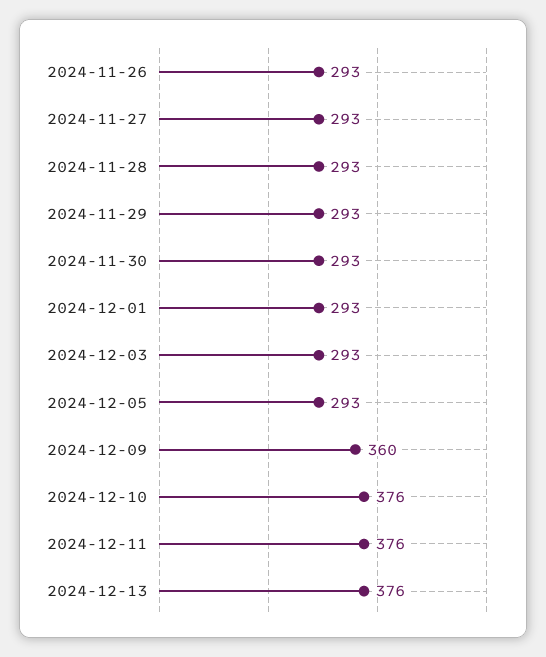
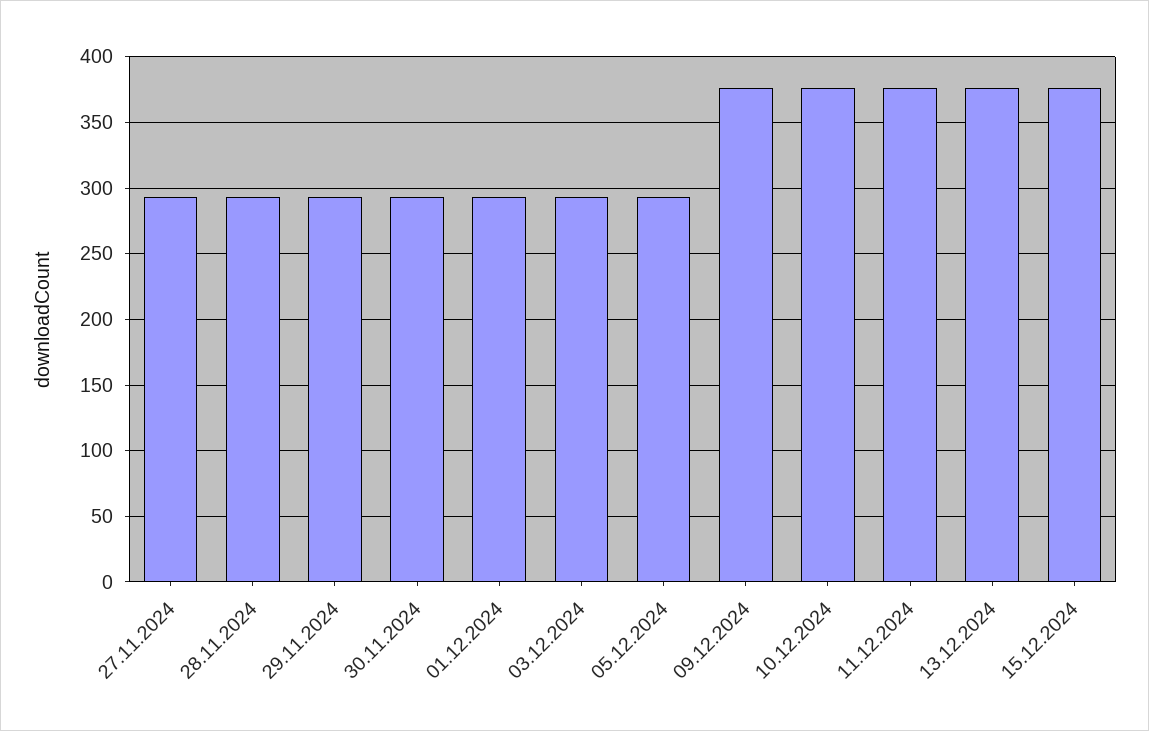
2024-11-26: 293 -> none
2024-12-09: 360 -> 375
15.12.2024: none -> 375

